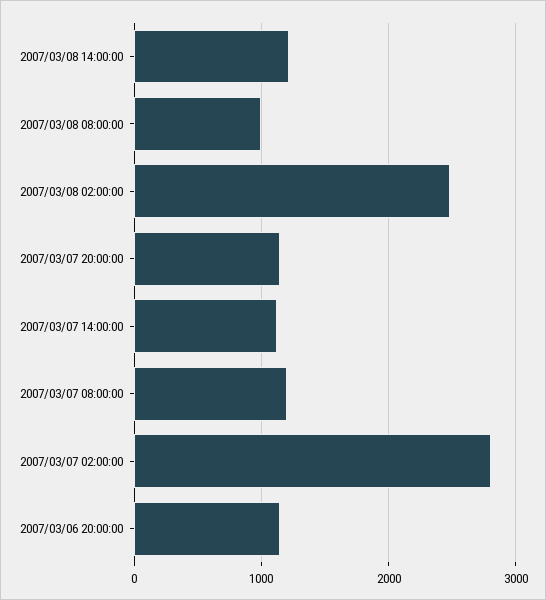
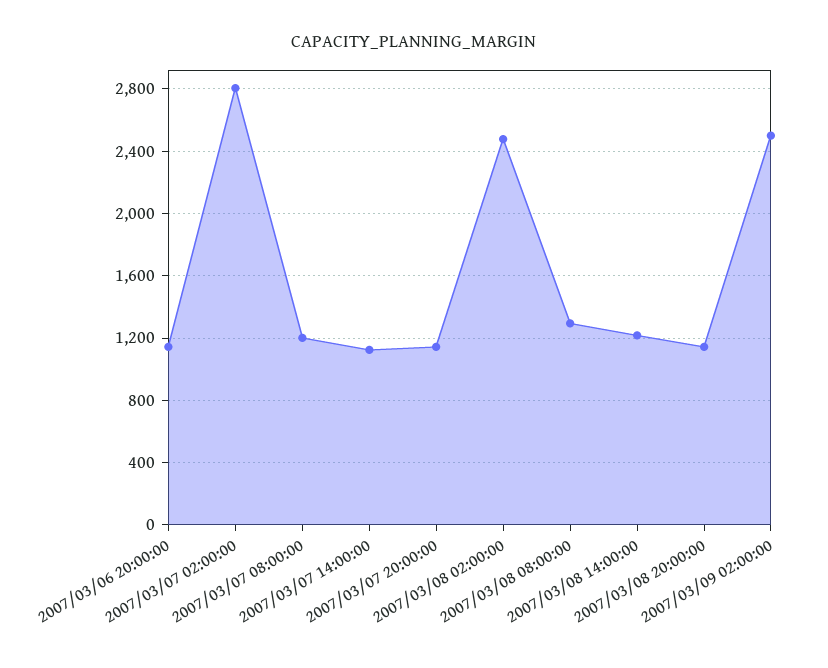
2007/03/08 08:00:00: 1000 -> 1300
2007/03/08 20:00:00: none -> 1150
2007/03/09 02:00:00: none -> 2500

